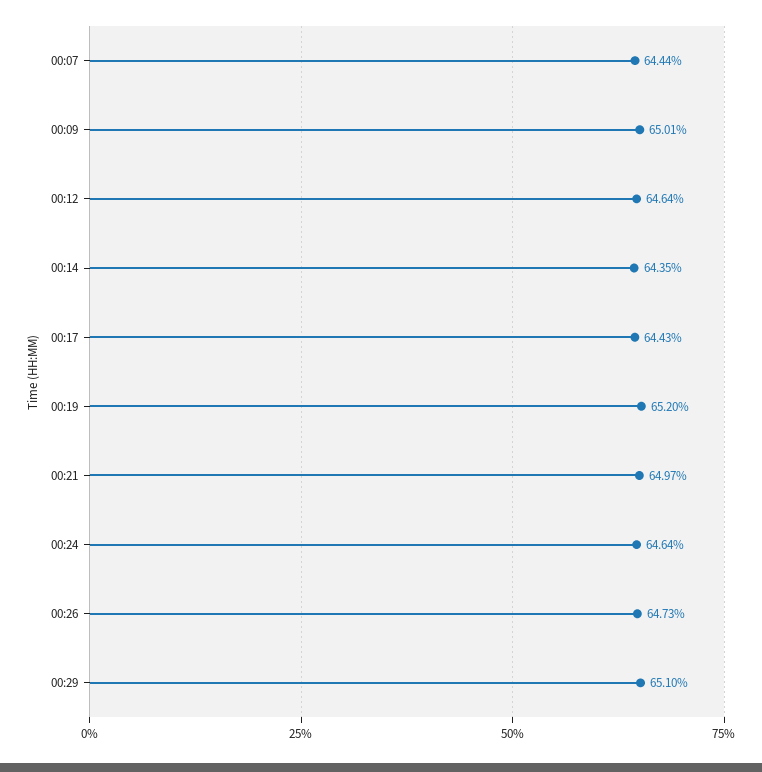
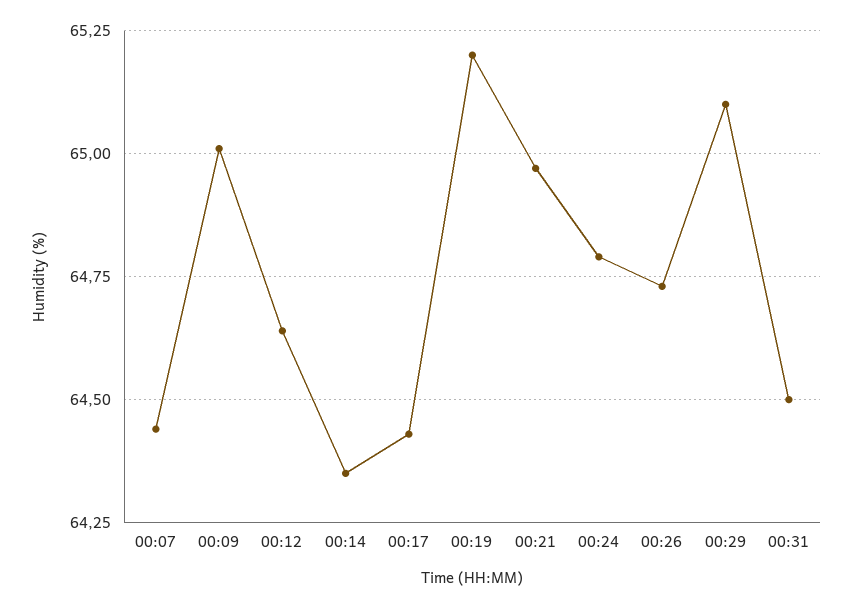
00:24: 64.64 -> 64.8
00:31: none -> 64.5

